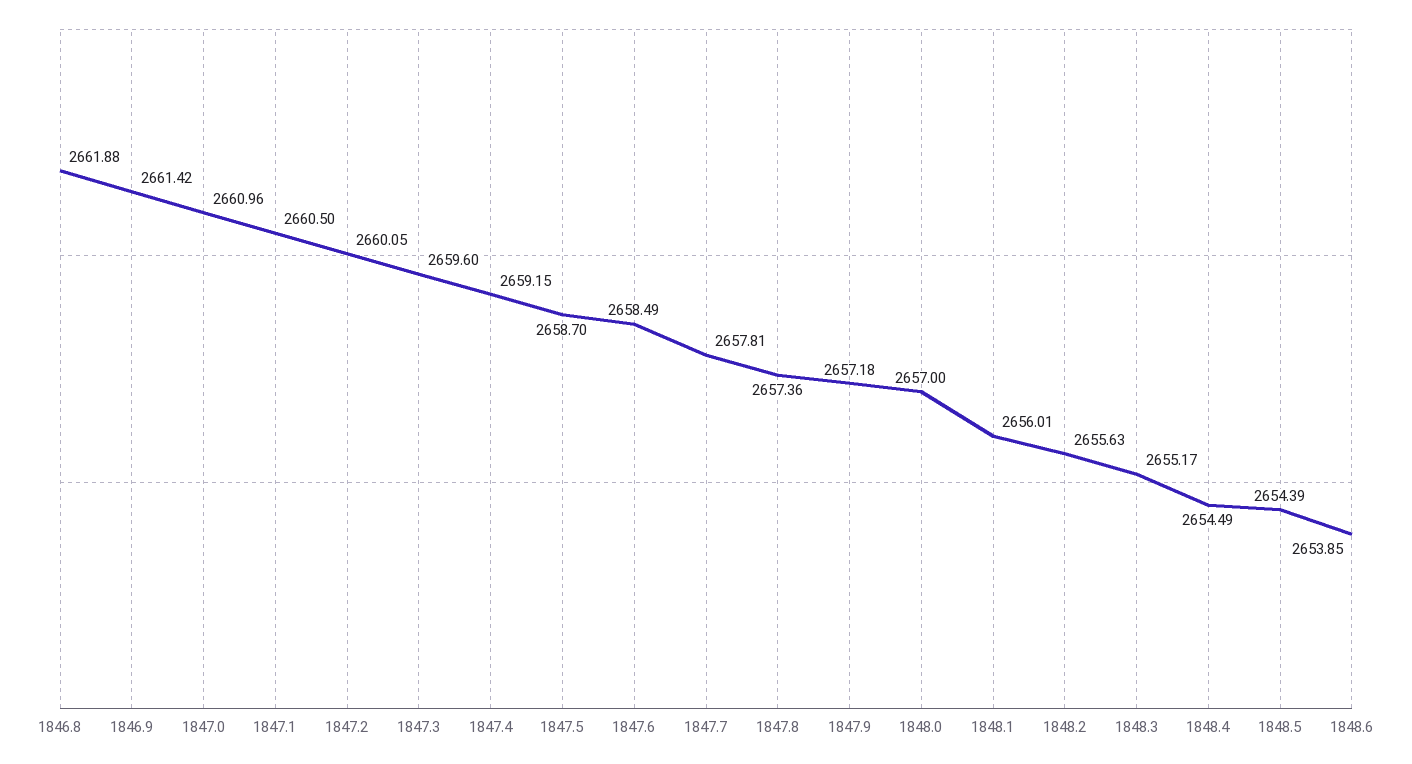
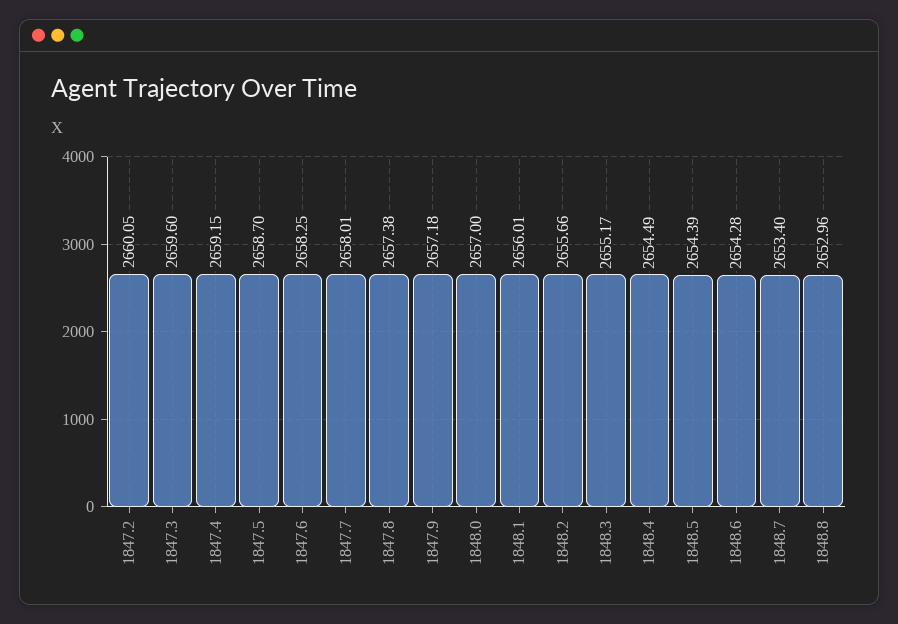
1846.8: 2661.88 -> none
1846.9: 2661.42 -> none
1847.0: 2660.96 -> none
1847.1: 2660.5 -> none
1847.6: 2658.49 -> 2658.25
1847.7: 2657.81 -> 2658.01
1847.8: 2657.36 -> 2657.38
1848.2: 2655.63 -> 2655.66
1848.6: 2653.85 -> 2654.28
1848.7: none -> 2653.4
1848.8: none -> 2652.96

